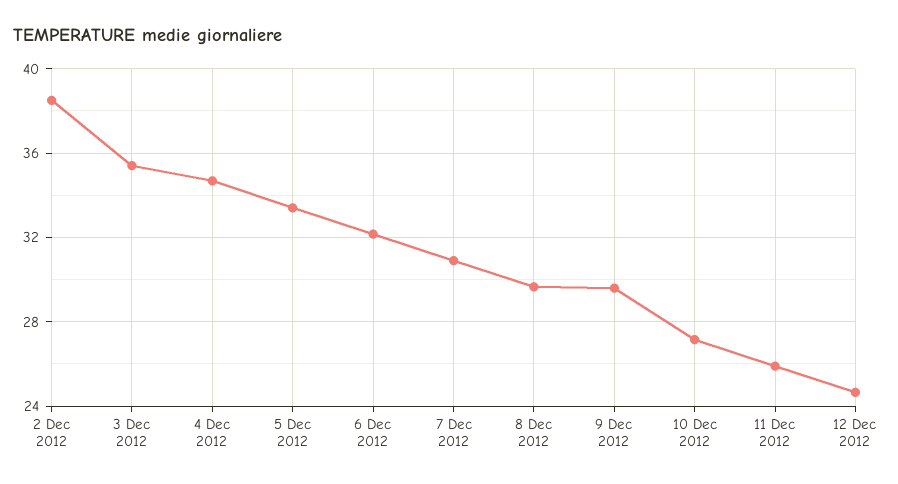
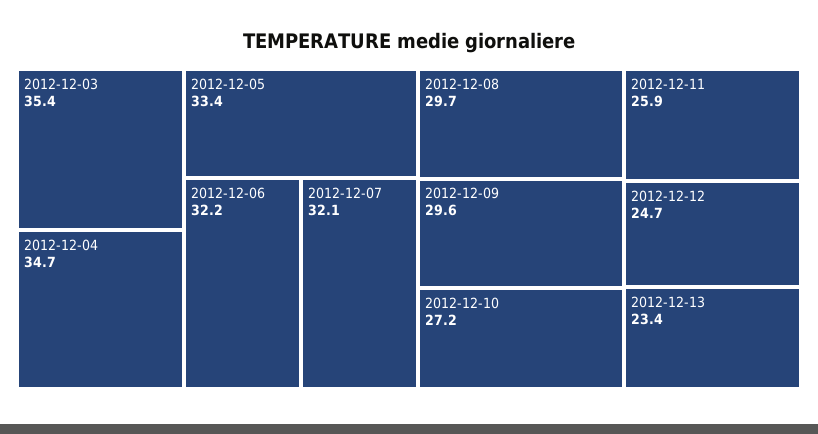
2 Dec 2012: 38.5 -> none
7 Dec 2012: 31 -> 32.1
2012-12-13: none -> 23.4

